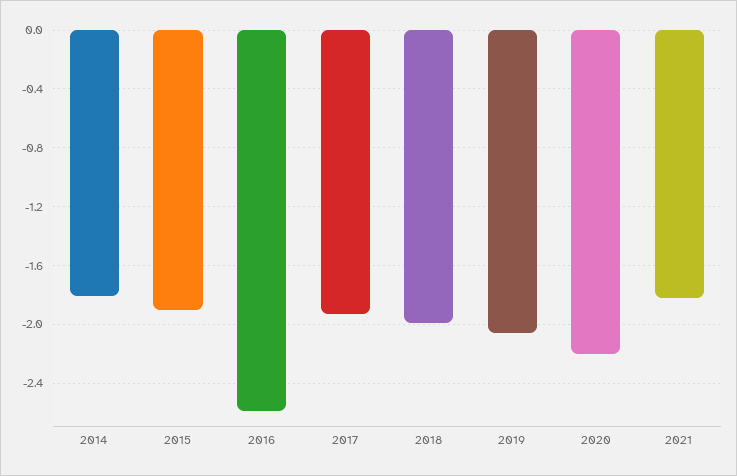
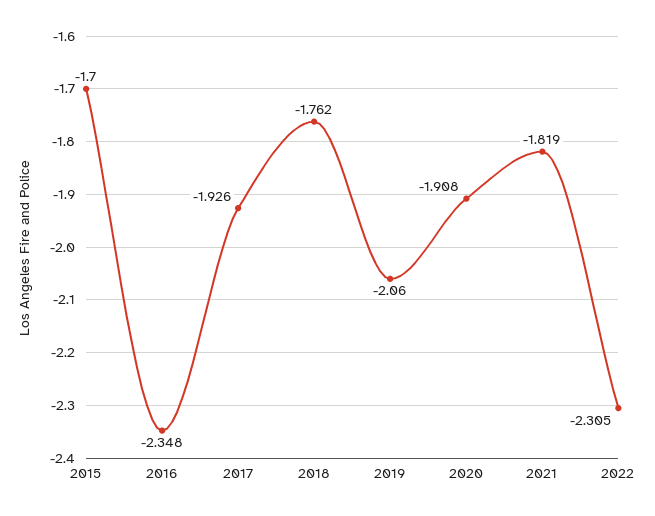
2014: -1.8 -> none
2015: -1.9 -> -1.7
2016: -2.6 -> -2.348
2018: -2 -> -1.762
2020: -2.2 -> -1.908
2022: none -> -2.305

